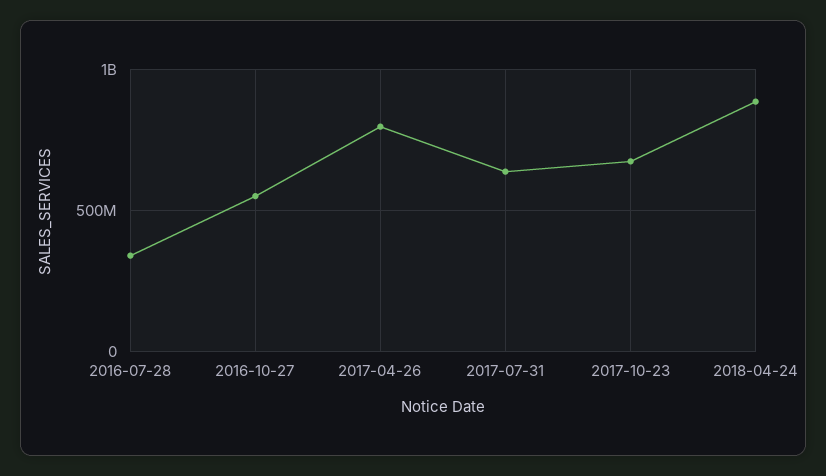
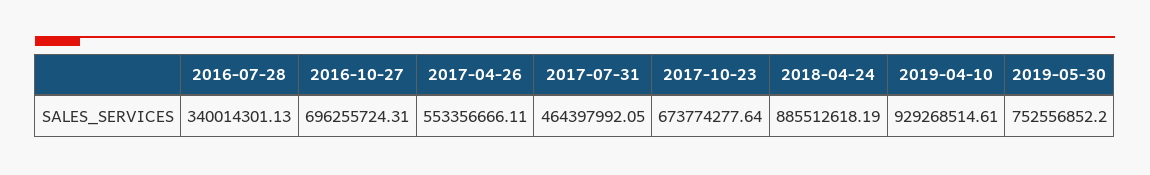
2016-10-27: 550000000 -> 696255724.31
2017-04-26: 800000000 -> 553356666.11
2017-07-31: 650000000 -> 464397992.05
2019-04-10: none -> 929268514.61
2019-05-30: none -> 752556852.2

